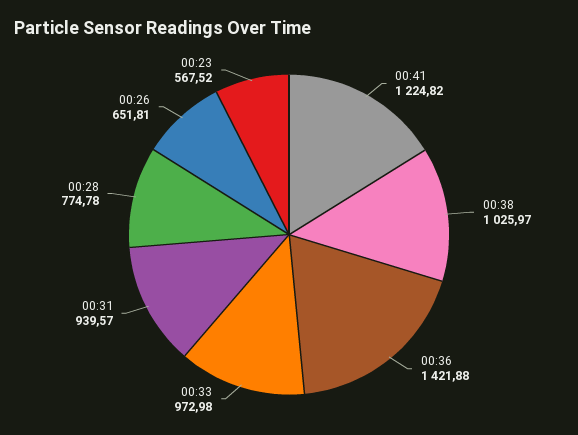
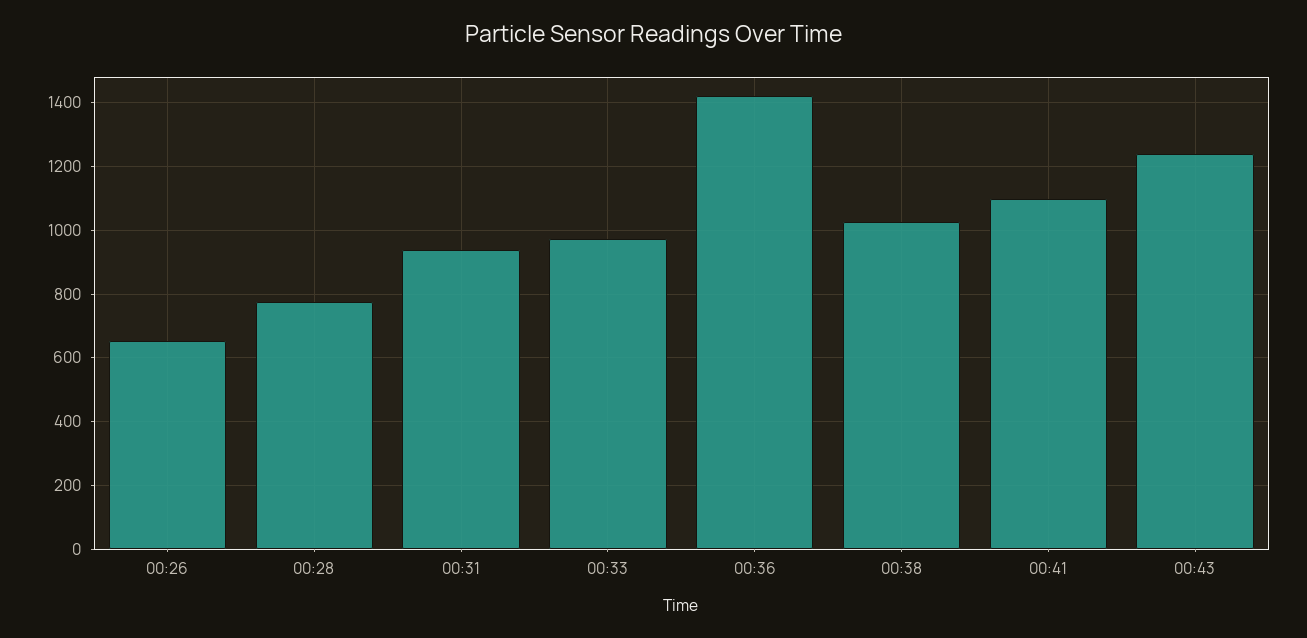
00:41: 1224.82 -> 1100
00:23: 567.52 -> none
00:43: none -> 1240

